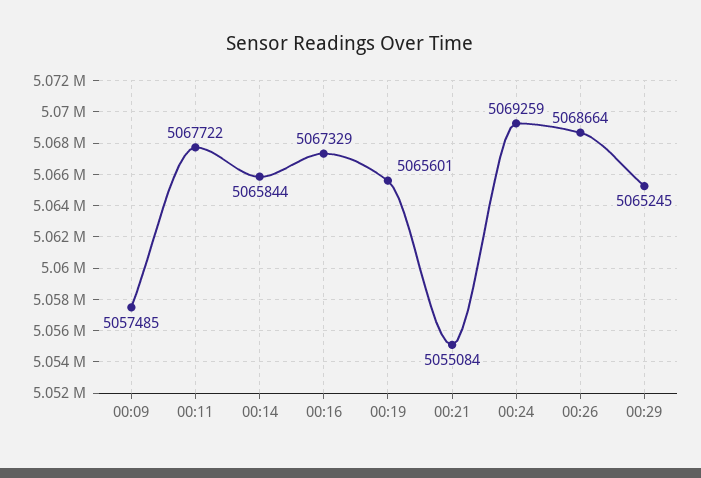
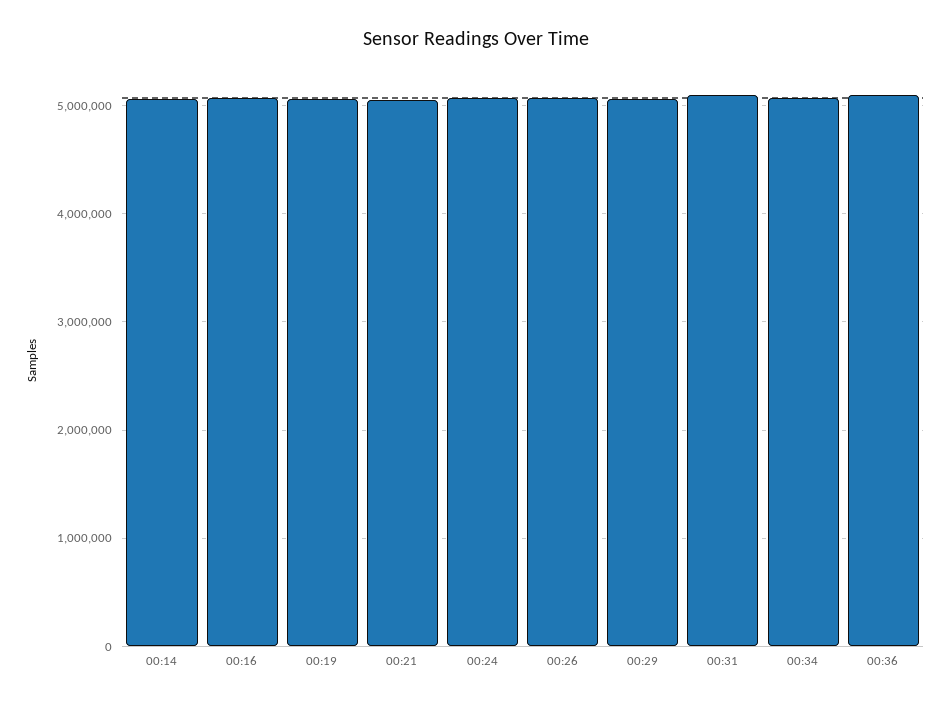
00:09: 5057485 -> none
00:11: 5067722 -> none
00:31: none -> 5100000
00:34: none -> 5100000
00:36: none -> 5100000

